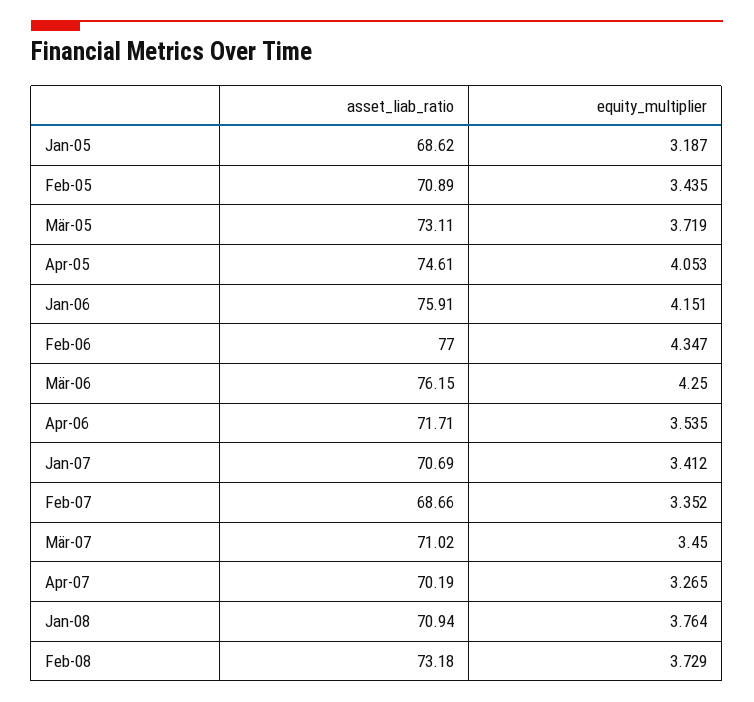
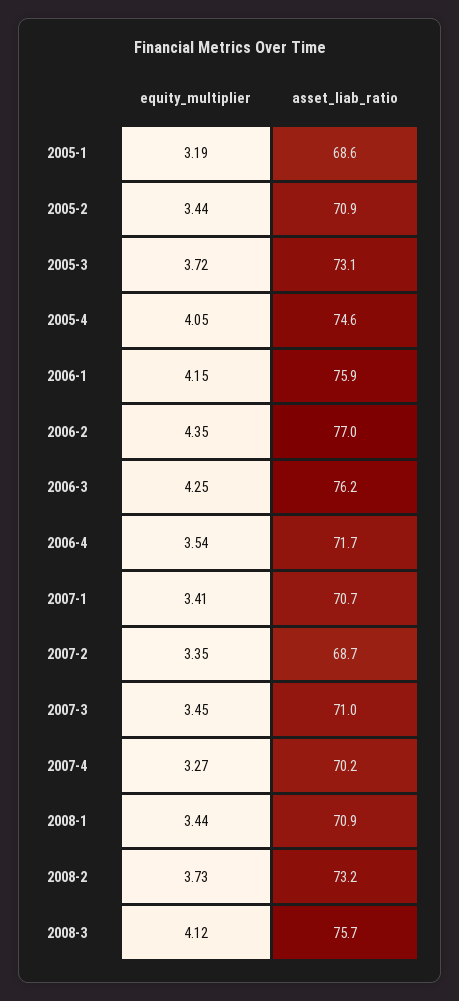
equity_multiplier, Jan-08: 3.764 -> 3.44
equity_multiplier, 2008-3: none -> 4.12
asset_liab_ratio, 2008-3: none -> 75.7

